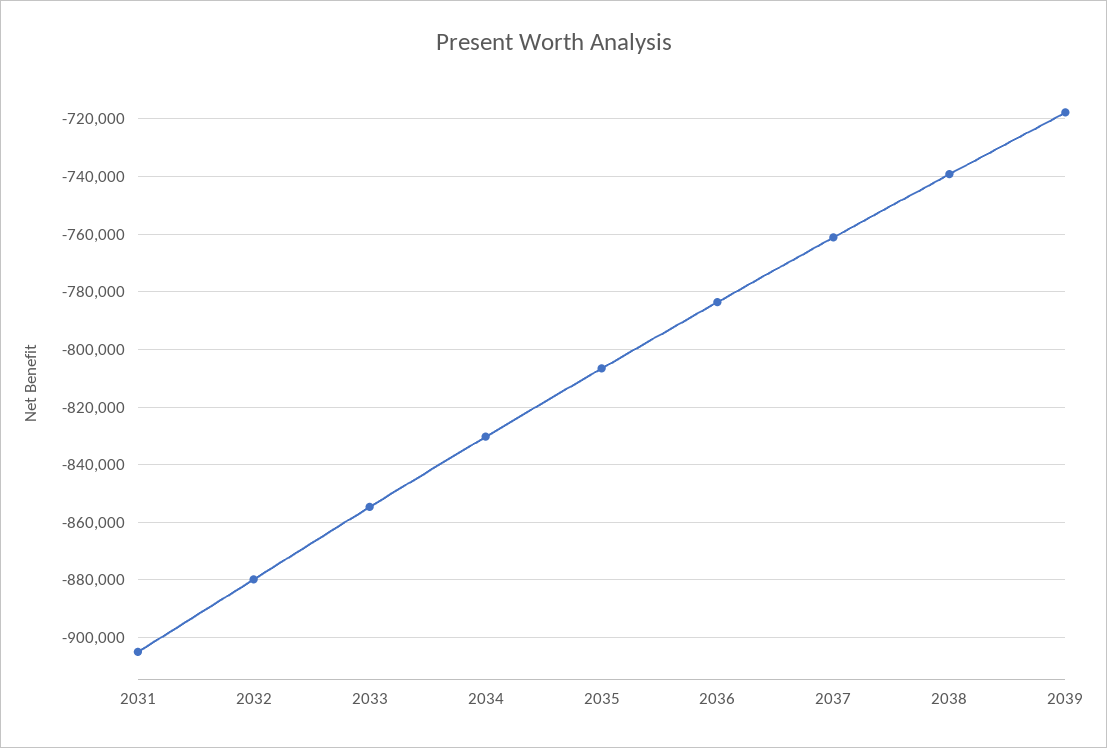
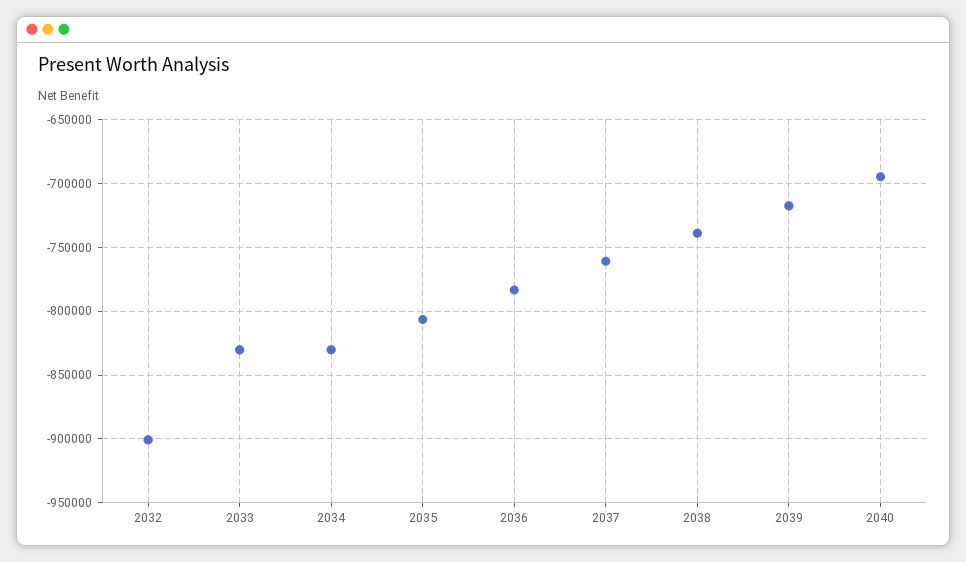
2031: -905000 -> none
2032: -880000 -> -900000
2033: -855000 -> -830000
2040: none -> -695000

